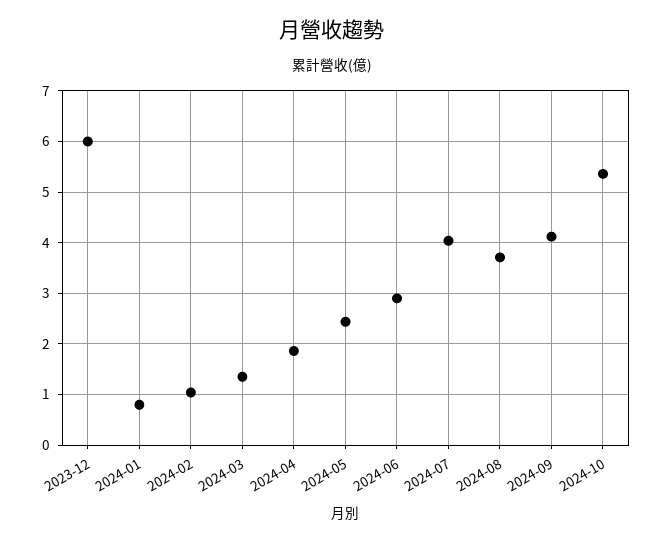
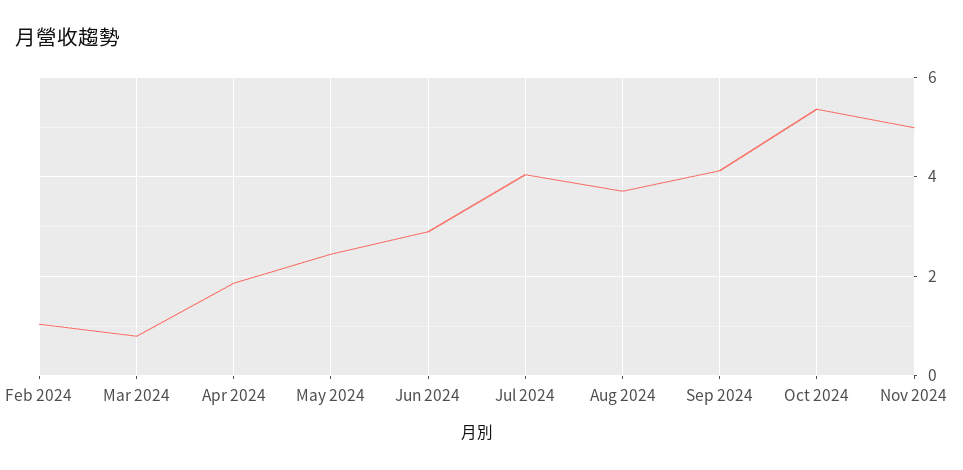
2023-12: 6 -> none
2024-01: 0.8 -> none
2024-03: 1.4 -> 0.8
Nov 2024: none -> 5

